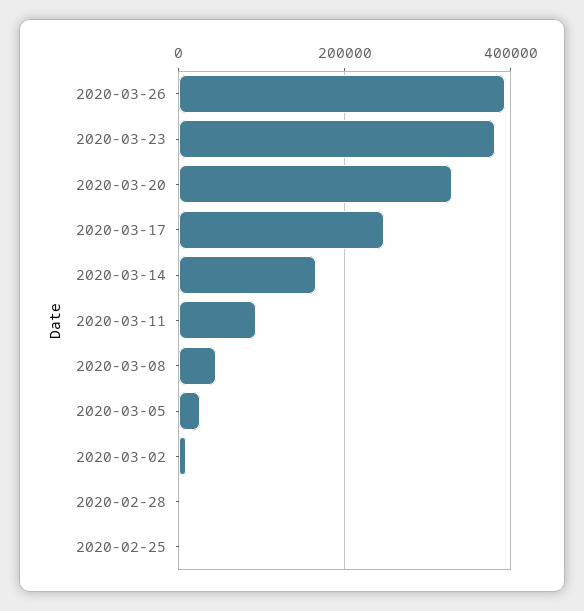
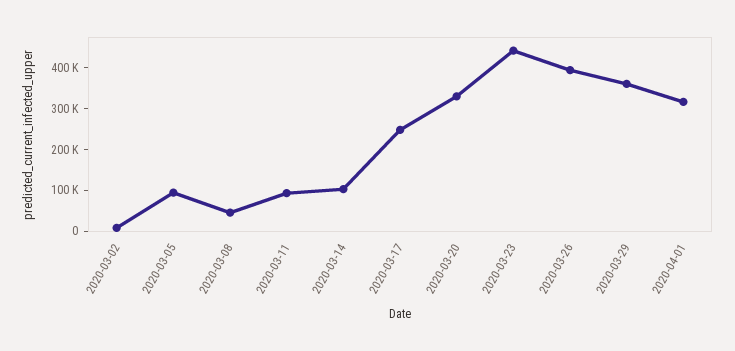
2020-03-23: 380000 -> 440000
2020-03-14: 160000 -> 100000
2020-03-05: 20000 -> 100000
2020-02-28: 0 -> none
2020-02-25: 0 -> none
2020-03-29: none -> 360000
2020-04-01: none -> 320000

